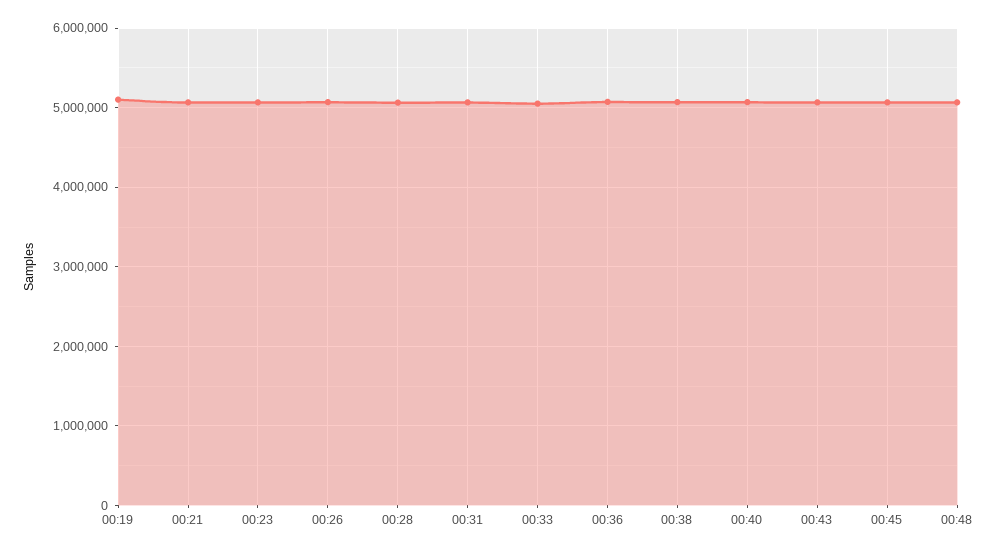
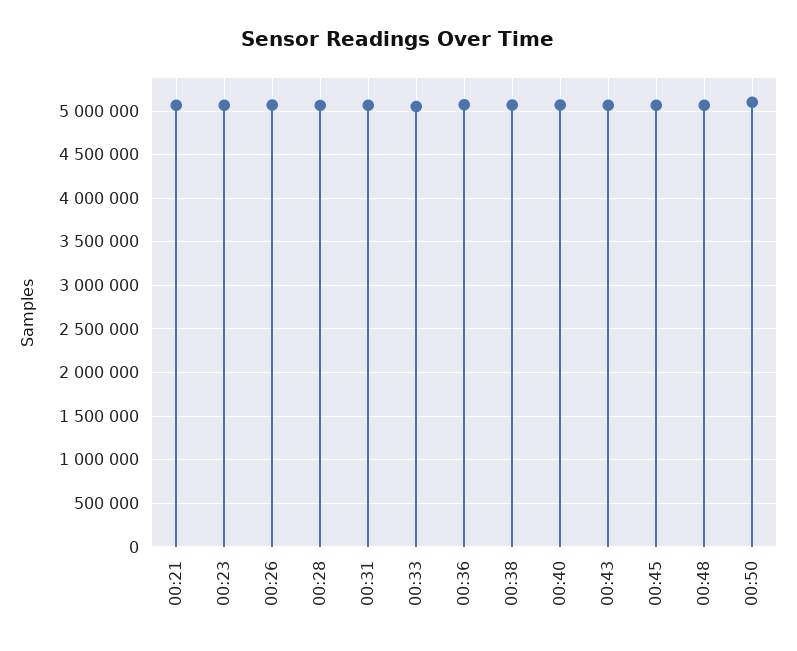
00:19: 5100000 -> none
00:50: none -> 5100000

